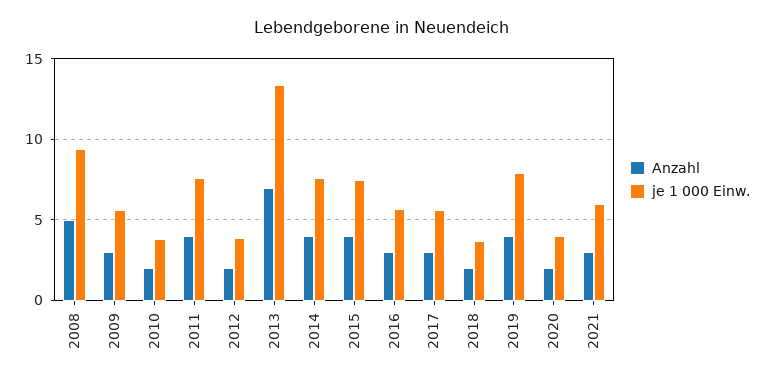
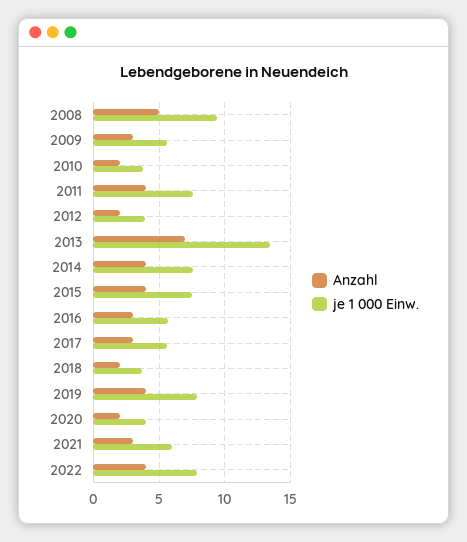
Anzahl, 2022: none -> 4
je 1 000 Einw., 2022: none -> 8

